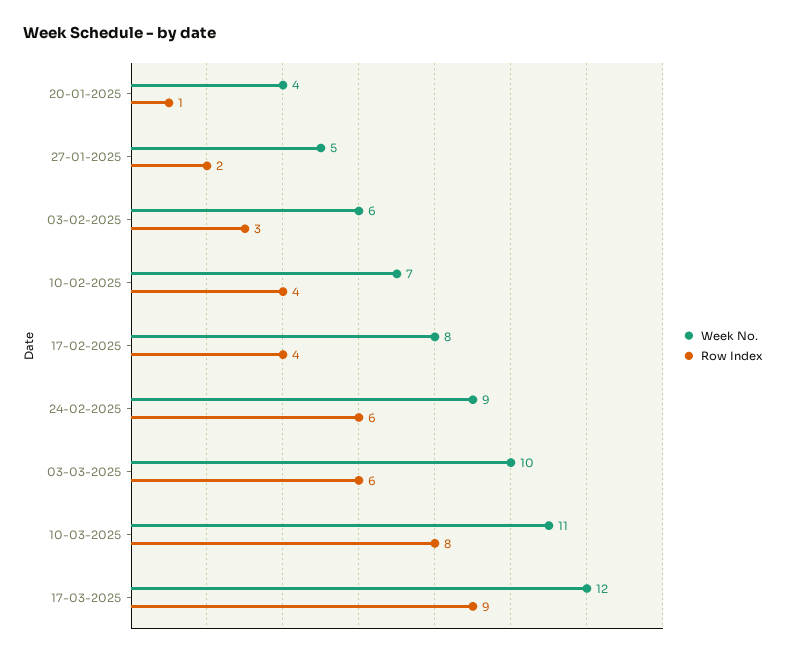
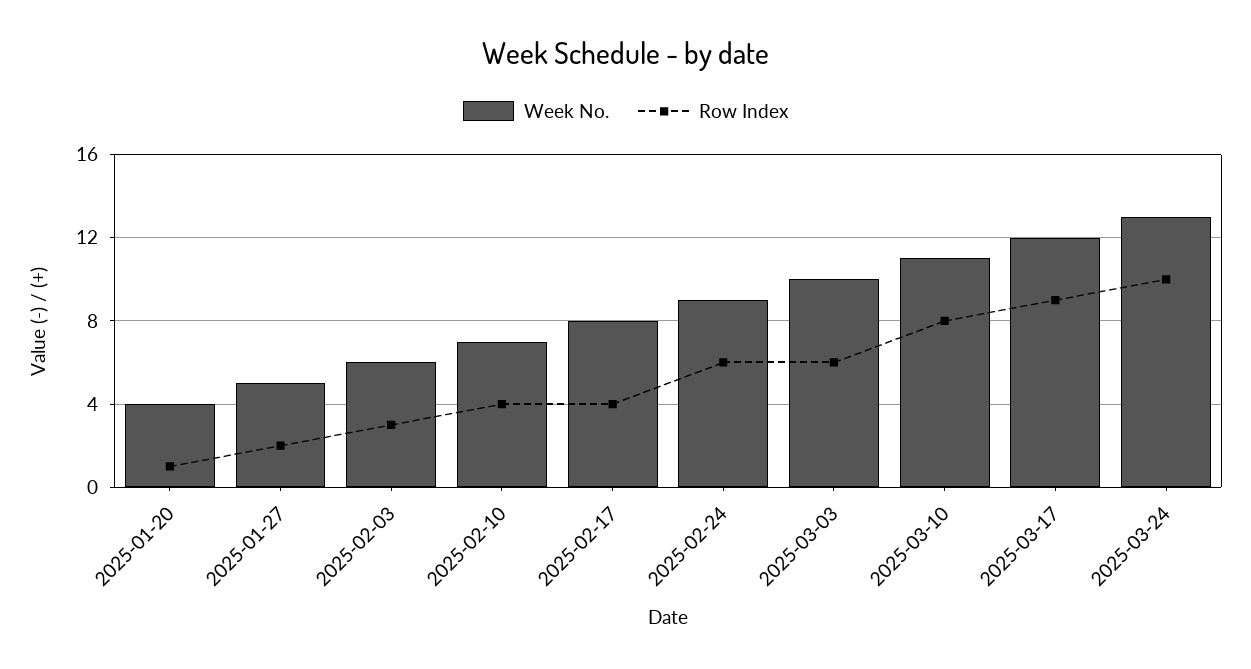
Week No., 2025-03-24: none -> 13
Row Index, 2025-03-24: none -> 10

